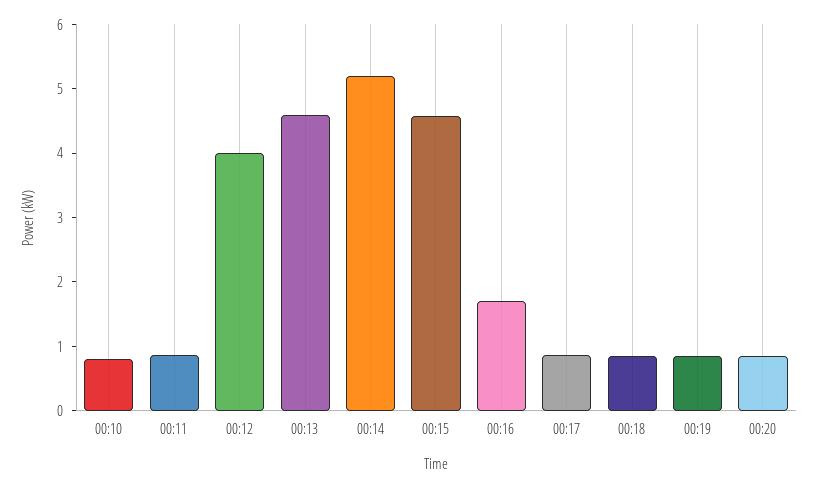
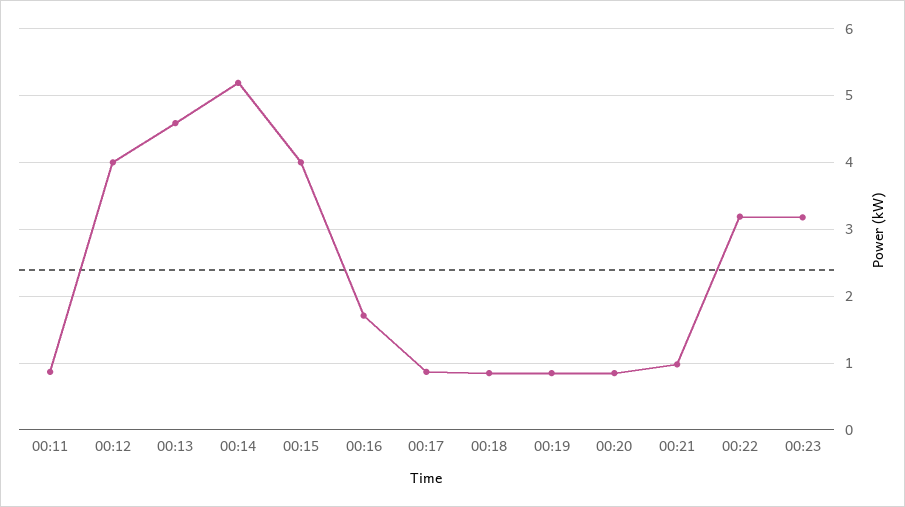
00:10: 0.8 -> none
00:15: 4.6 -> 4
00:21: none -> 1
00:22: none -> 3.2
00:23: none -> 3.2

